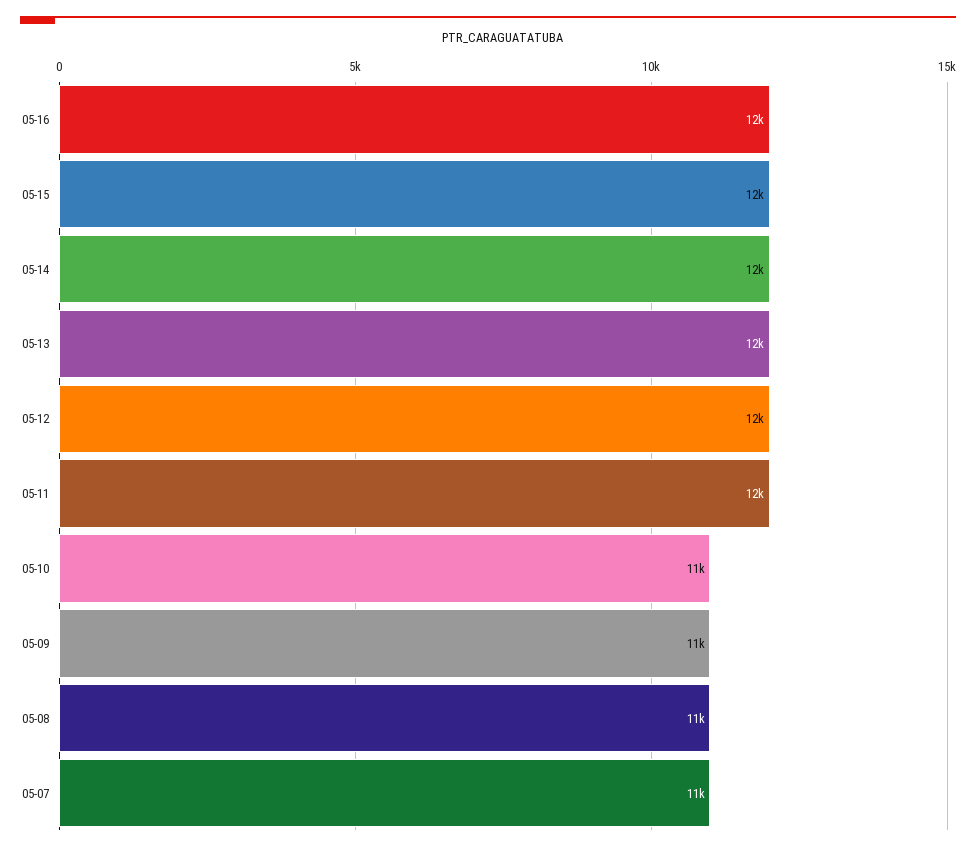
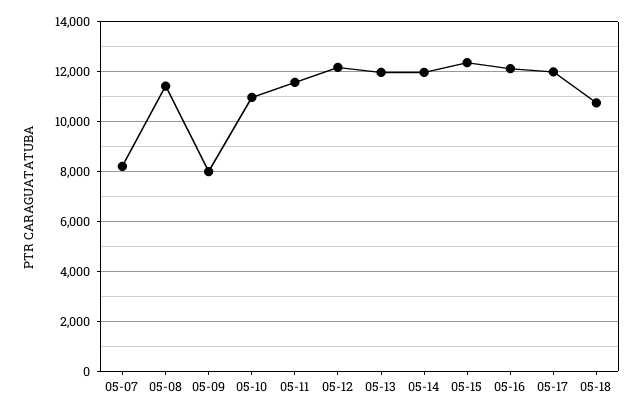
05-09: 11000 -> 8000
05-07: 11000 -> 8250
05-17: none -> 12000
05-18: none -> 10750

